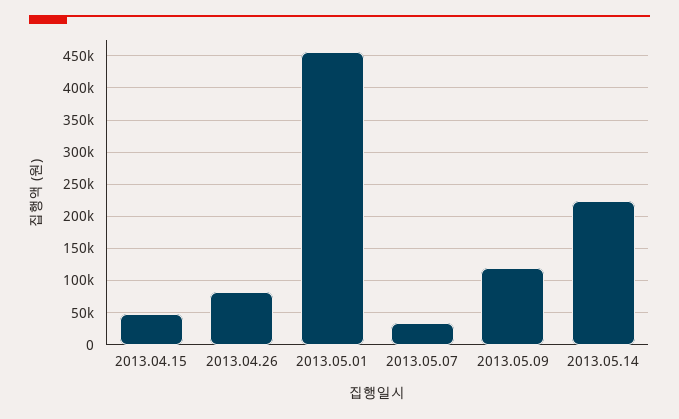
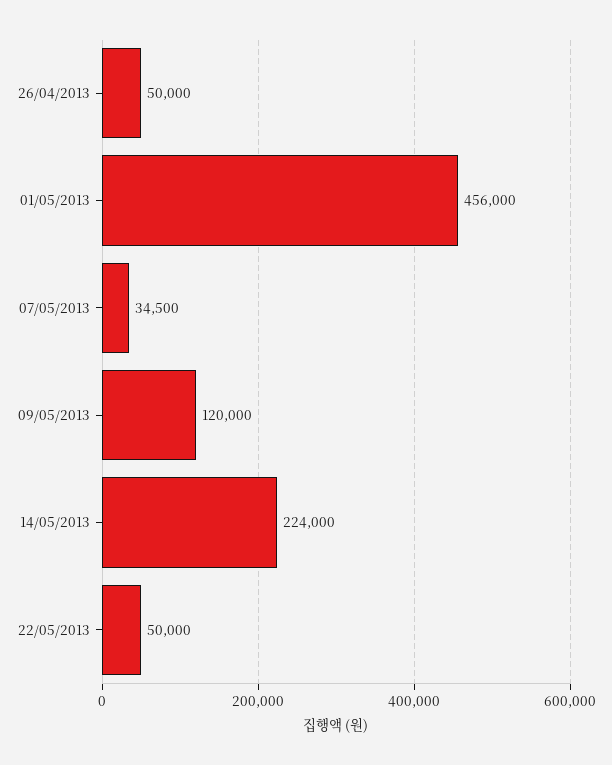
2013.04.15: 50000 -> none
2013.04.26: 80000 -> 50000
22/05/2013: none -> 50000

